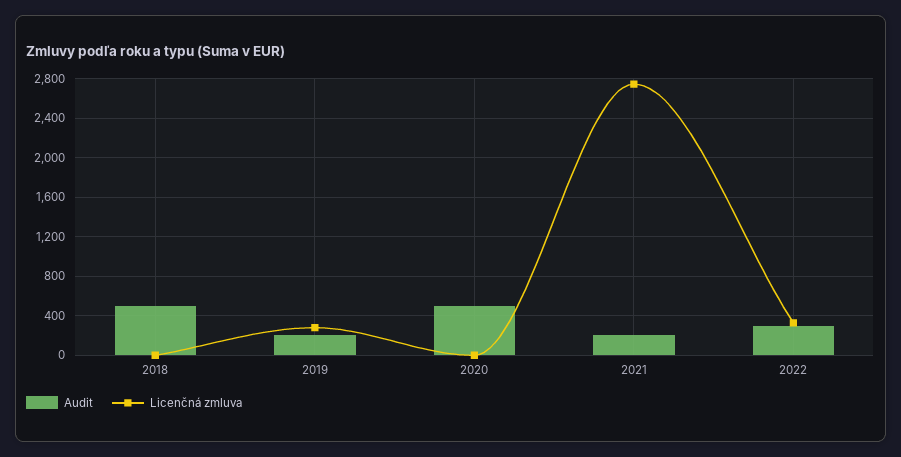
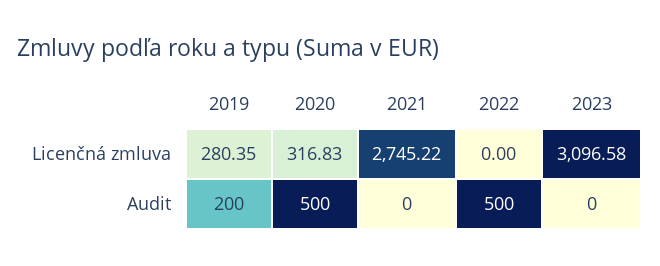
Audit, 2018: 500 -> none
Licenčná zmluva, 2018: 0 -> none
Licenčná zmluva, 2020: 0 -> 316.83
Audit, 2021: 200 -> 0
Audit, 2022: 300 -> 500
Licenčná zmluva, 2022: 300 -> 0
Licenčná zmluva, 2023: none -> 3096.58
Audit, 2023: none -> 0

